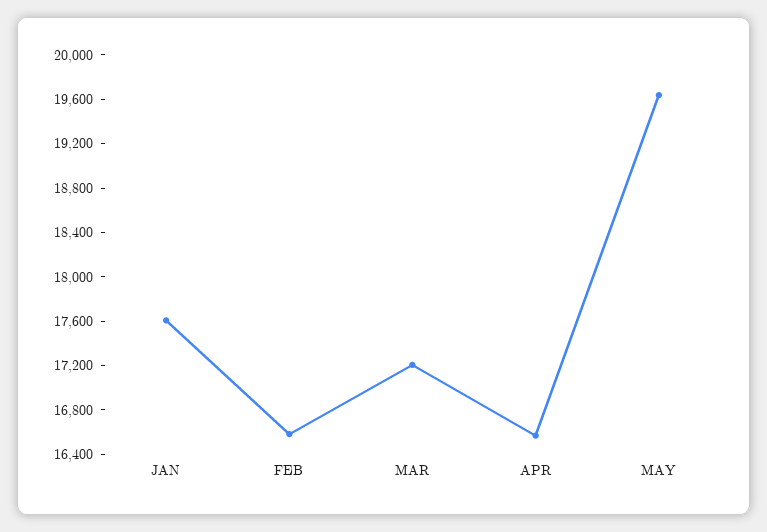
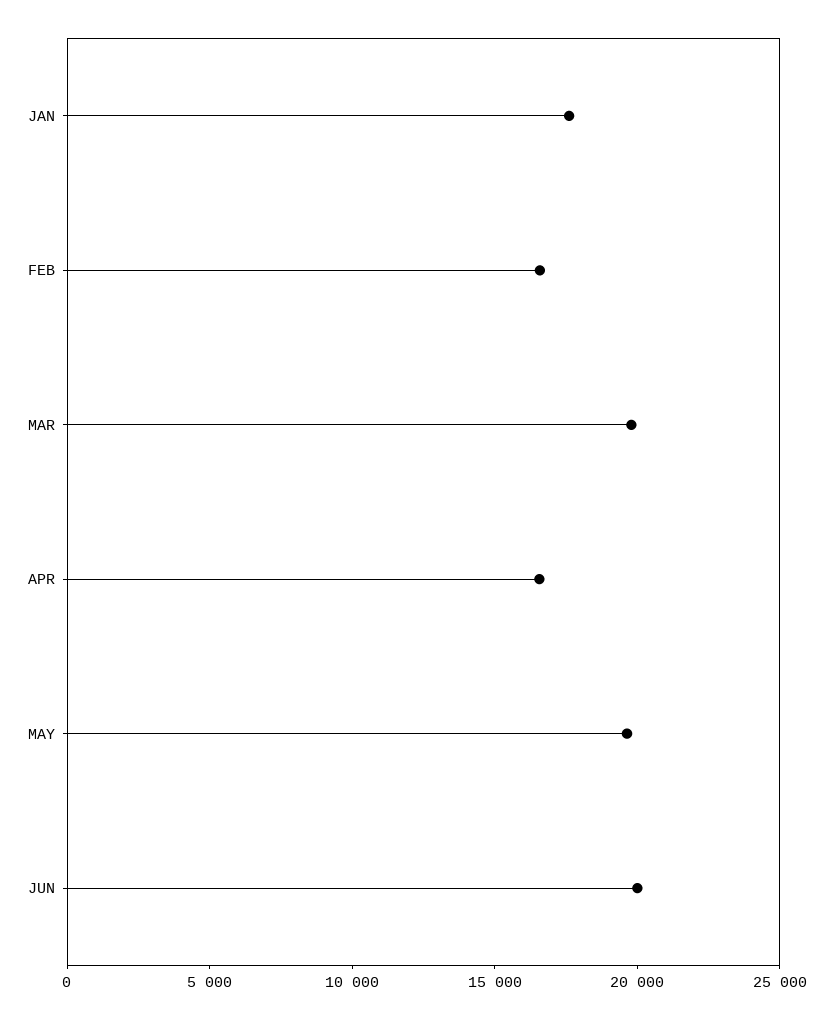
MAR: 17200 -> 20000
JUN: none -> 20000

